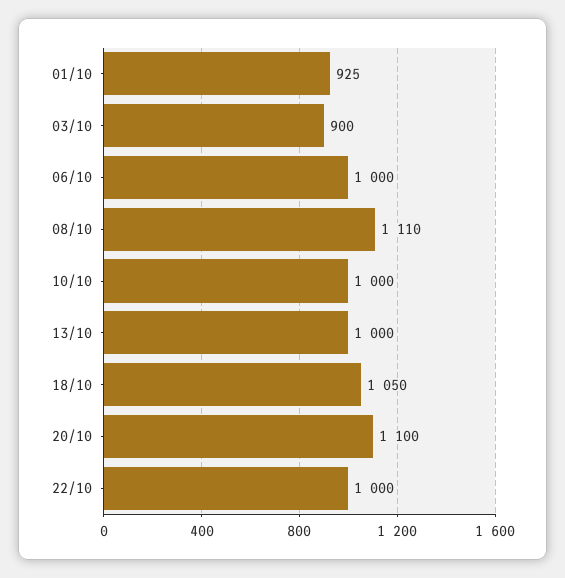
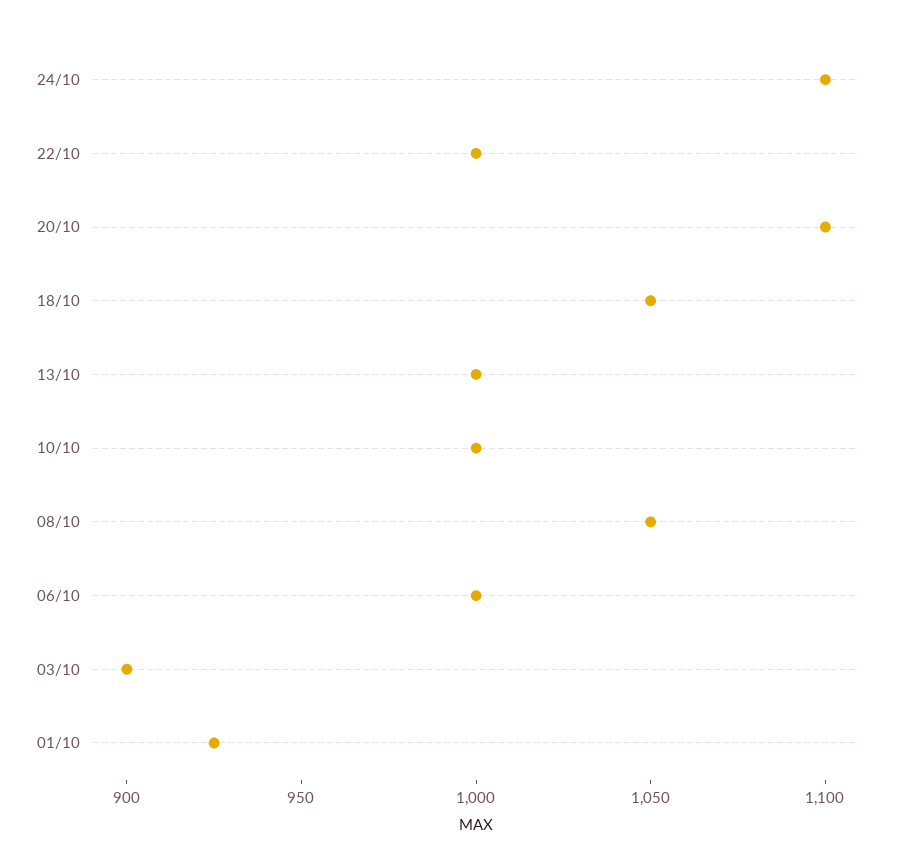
08/10: 1110 -> 1050
24/10: none -> 1100

